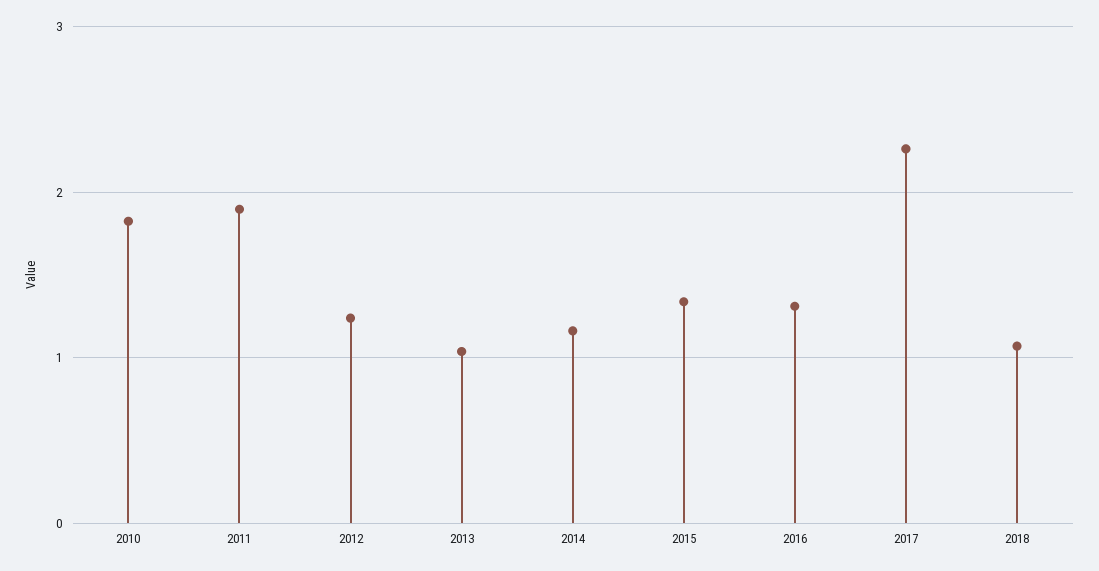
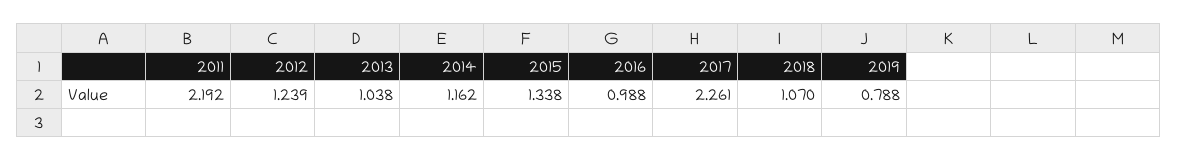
2010: 1.8 -> none
2011: 1.9 -> 2.192
2016: 1.3 -> 0.988
2019: none -> 0.788

